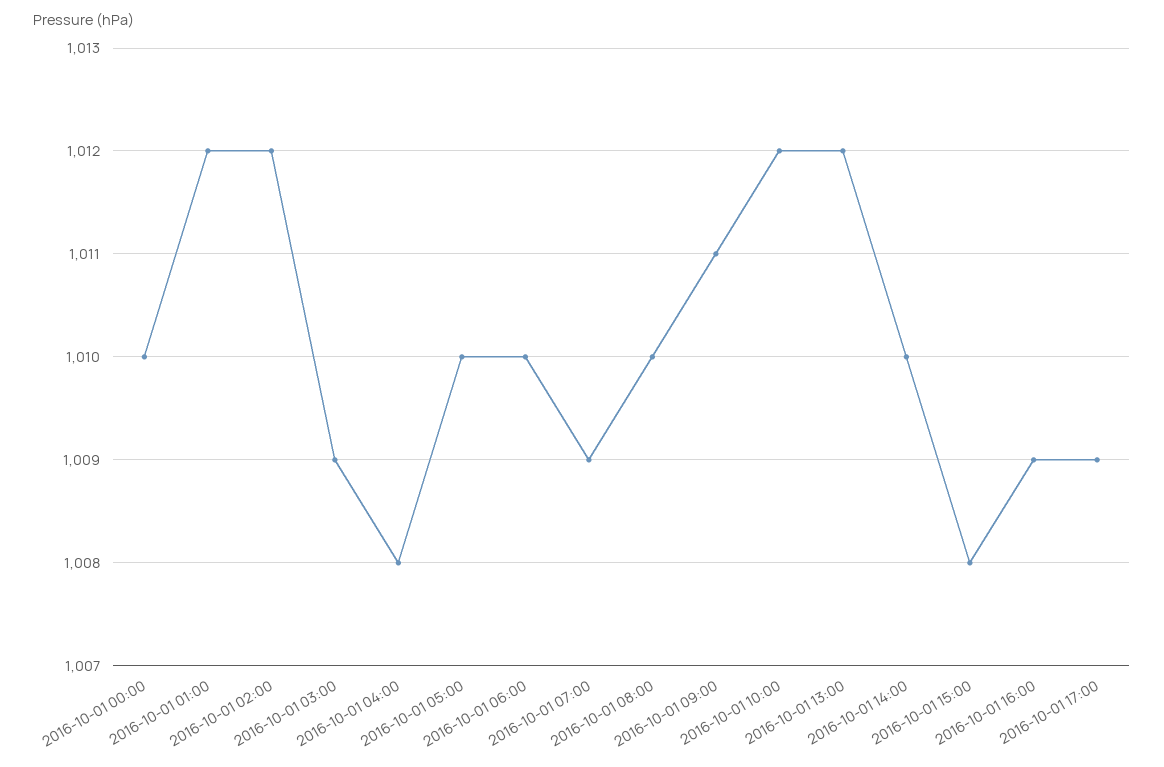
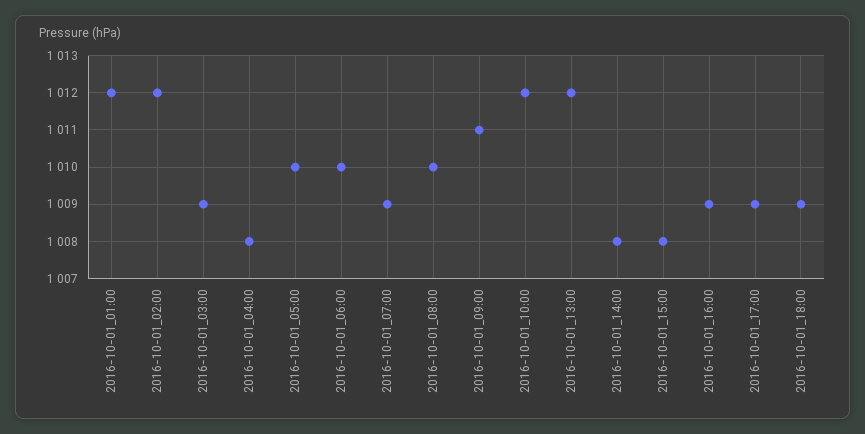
2016-10-01 00:00: 1010 -> none
2016-10-01 14:00: 1010 -> 1008
2016-10-01_18:00: none -> 1009

